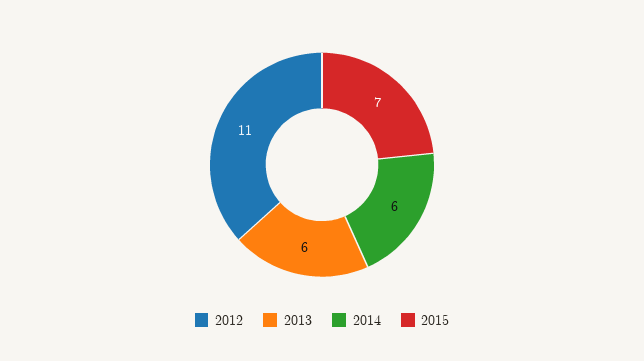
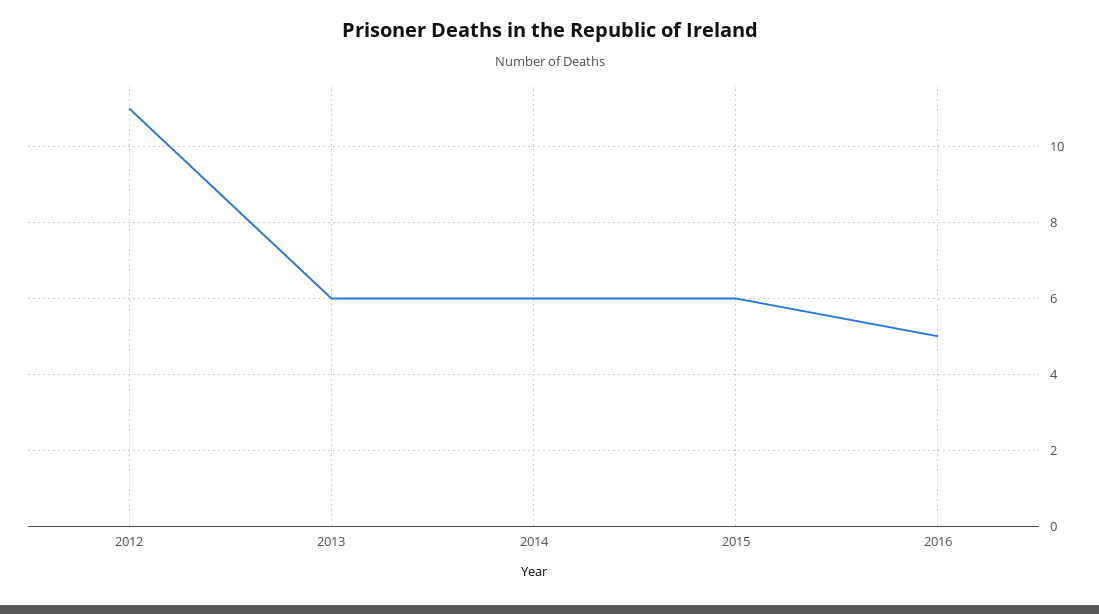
2015: 7 -> 6
2016: none -> 5

